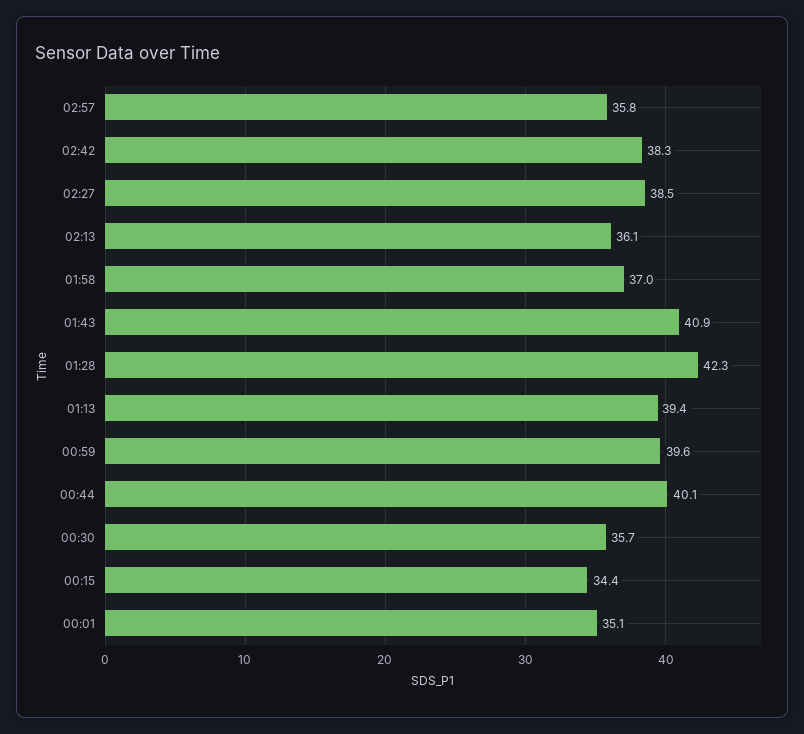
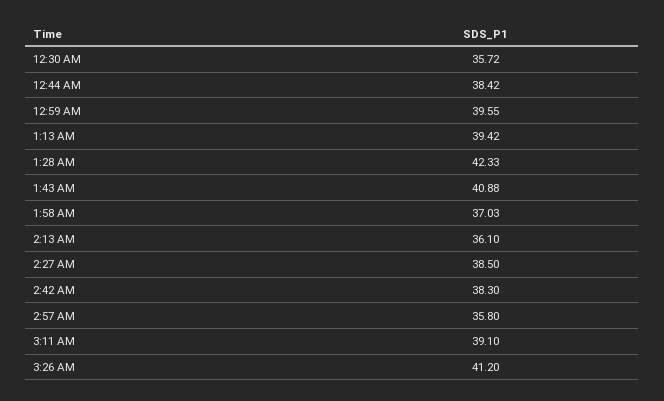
00:44: 40.1 -> 38.42
00:15: 34.4 -> none
00:01: 35.1 -> none
3:11 AM: none -> 39.1
3:26 AM: none -> 41.2

